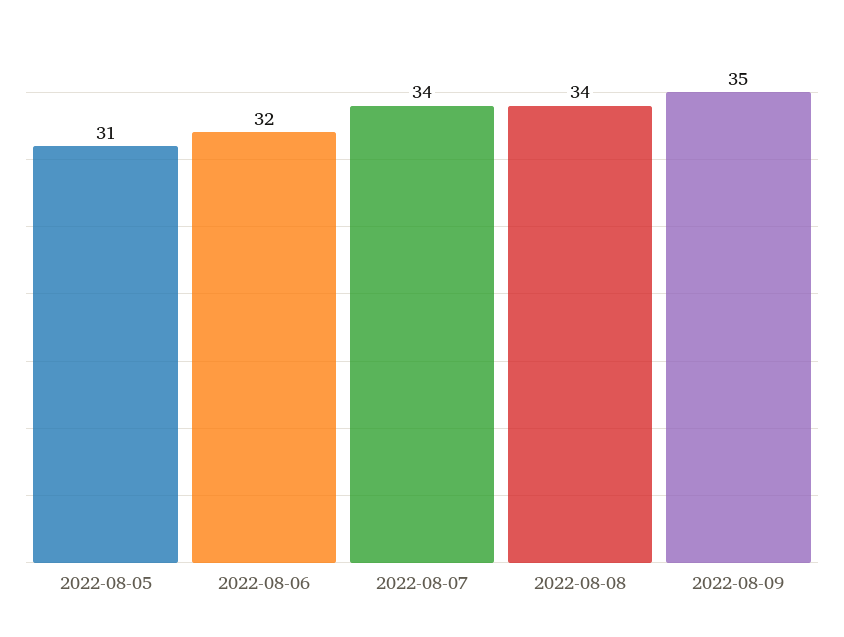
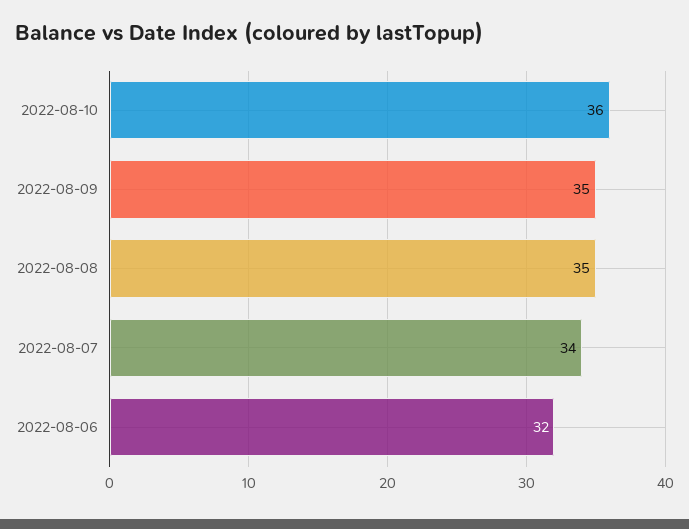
2022-08-05: 31 -> none
2022-08-08: 34 -> 35
2022-08-10: none -> 36

